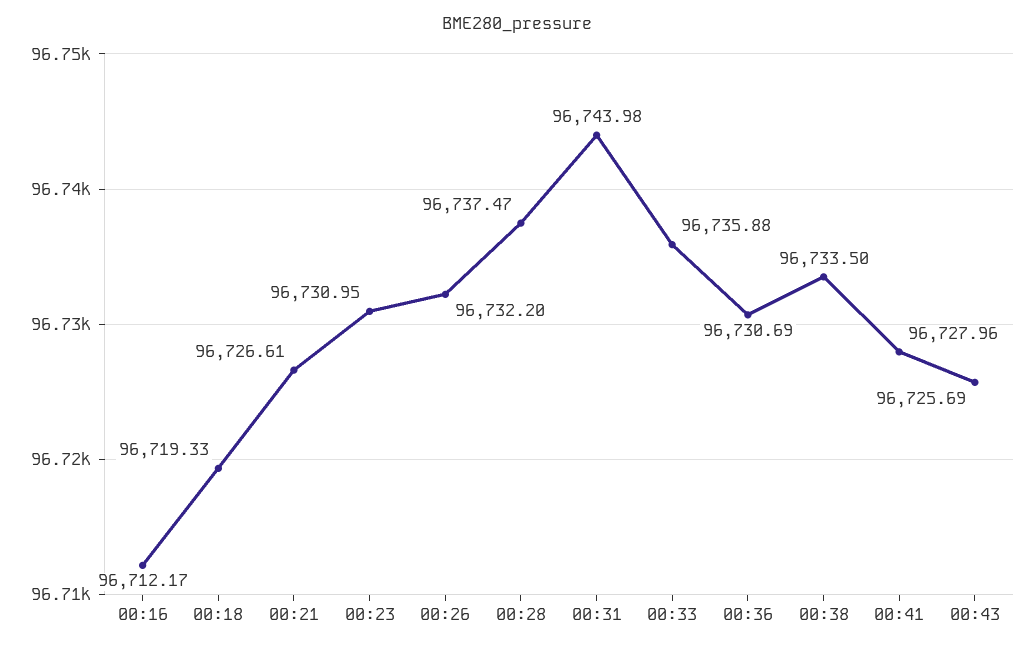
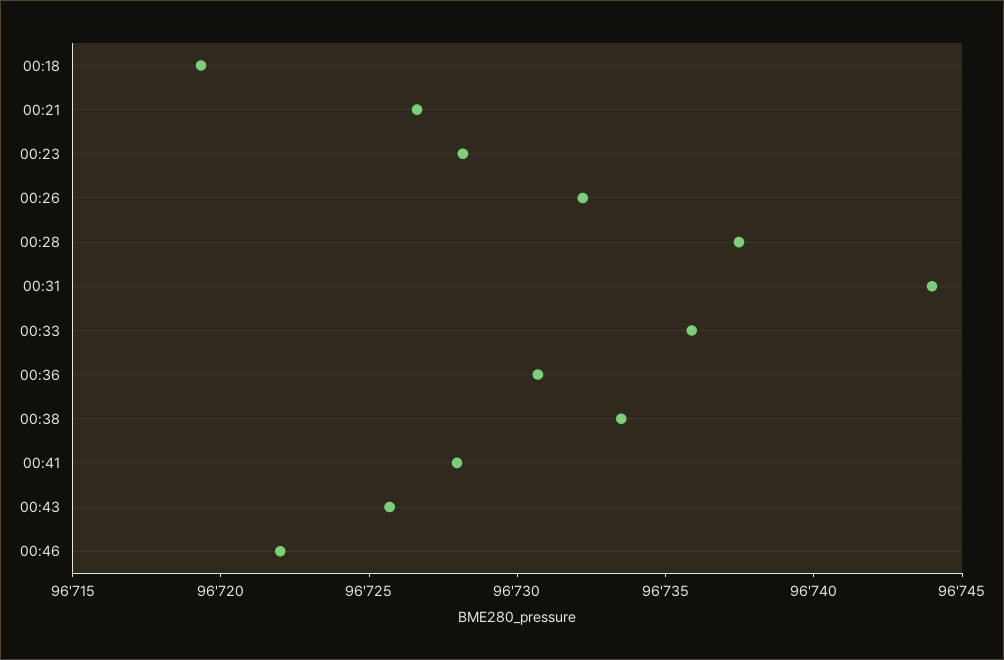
00:16: 96712.17 -> none
00:23: 96730.95 -> 96728
00:46: none -> 96722

